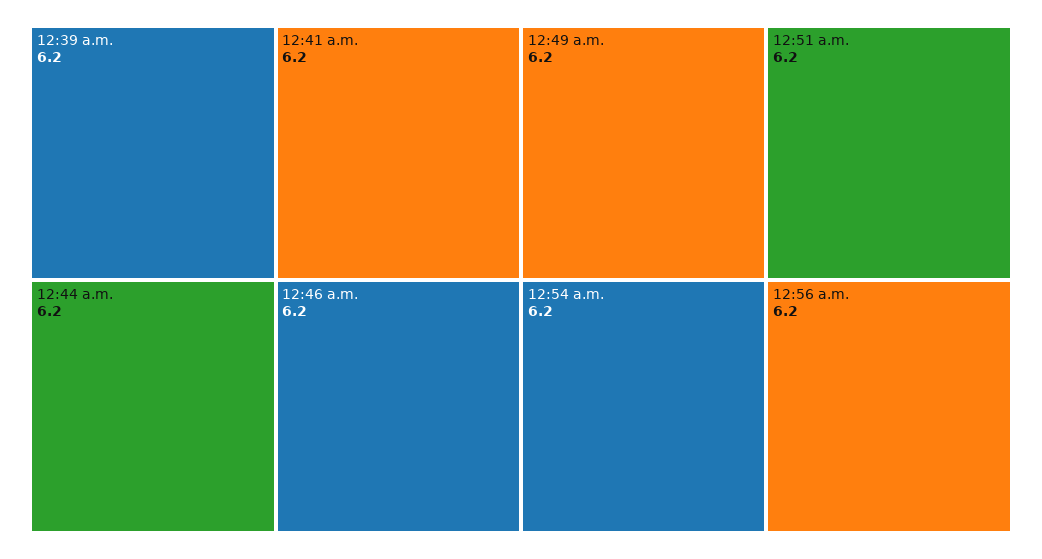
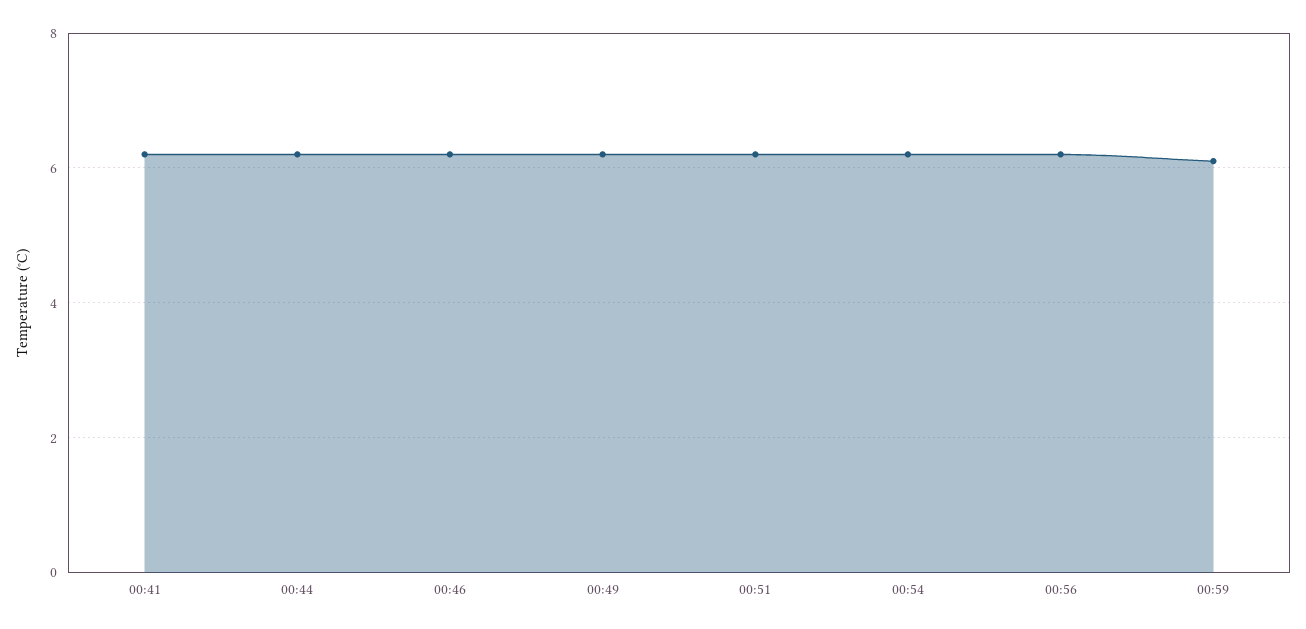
12:39 a.m.: 6.2 -> none
00:59: none -> 6

